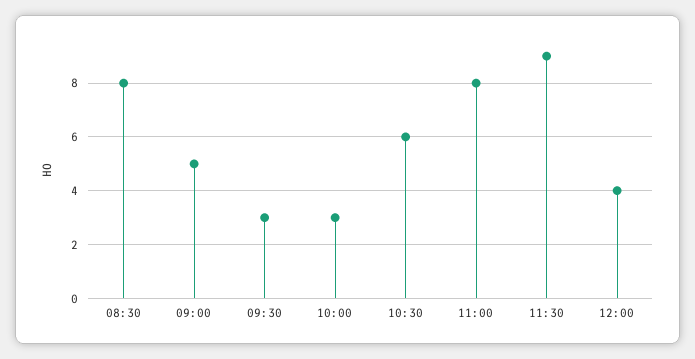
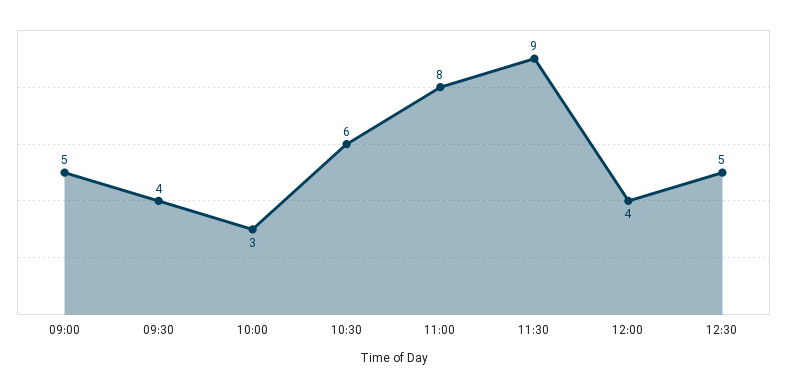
08:30: 8 -> none
09:30: 3 -> 4
12:30: none -> 5

